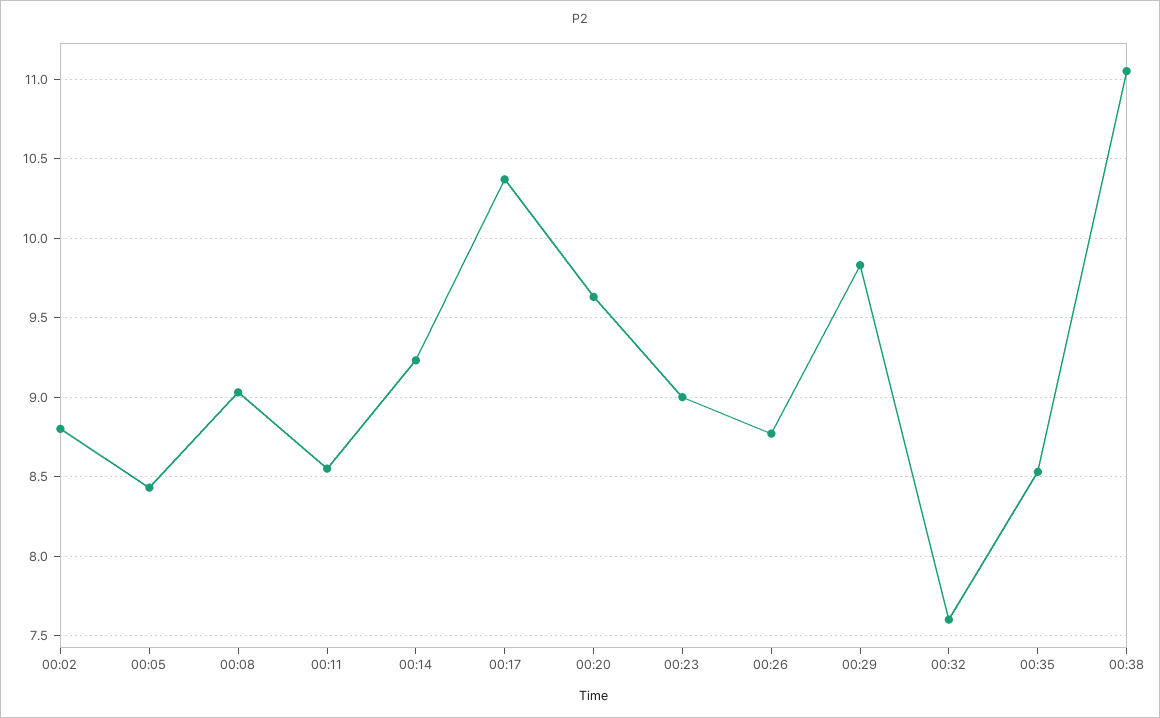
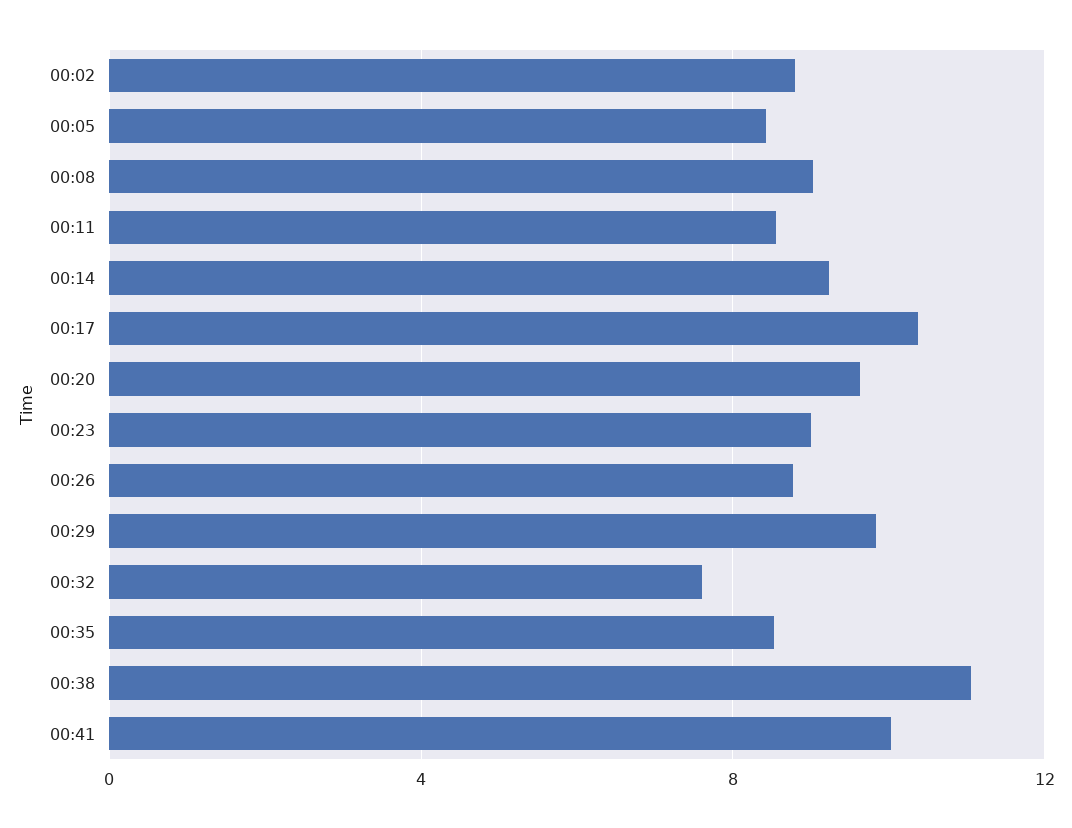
00:41: none -> 10

